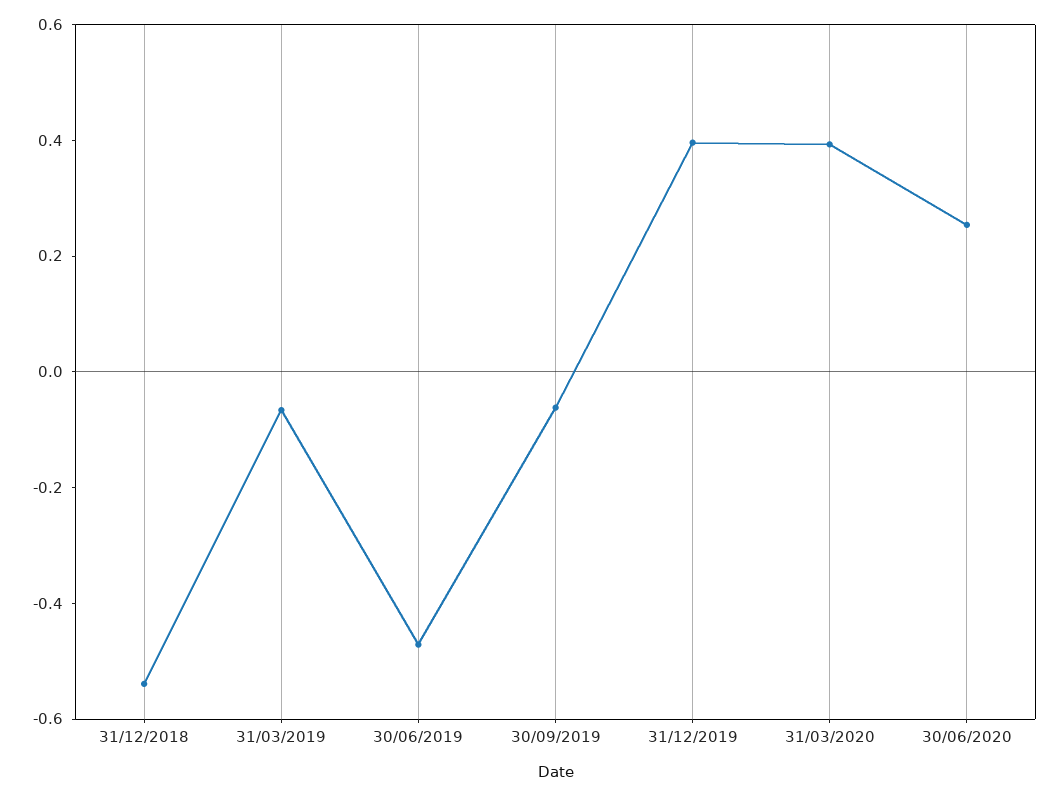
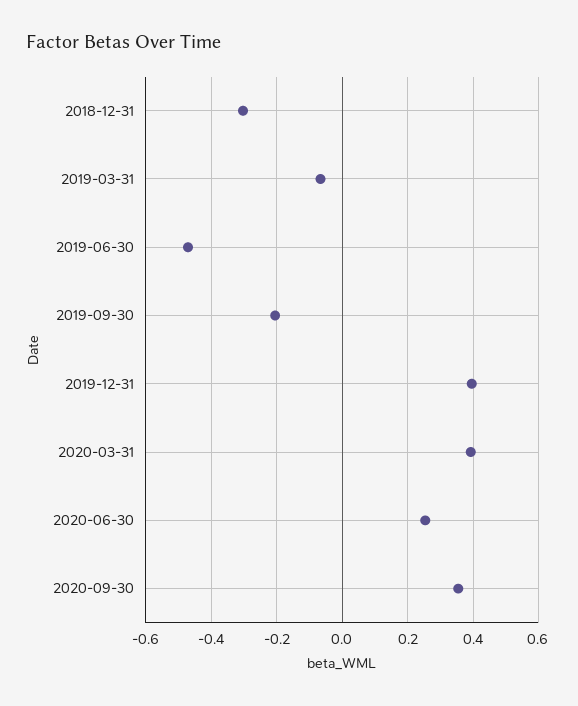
31/12/2018: -0.55 -> -0.3
30/09/2019: -0.05 -> -0.2
2020-09-30: none -> 0.36

